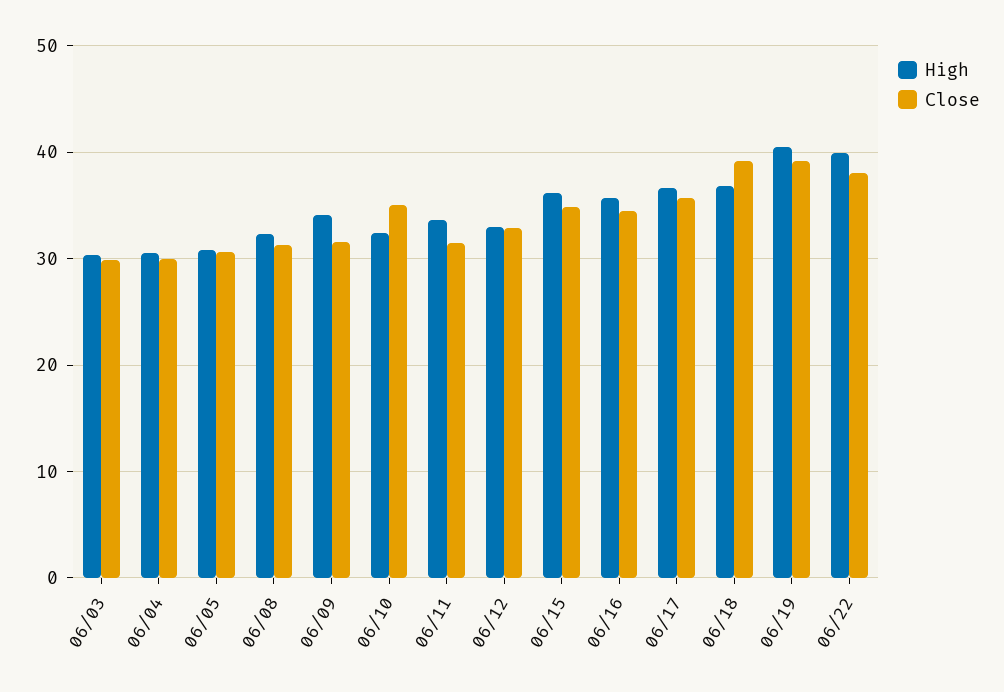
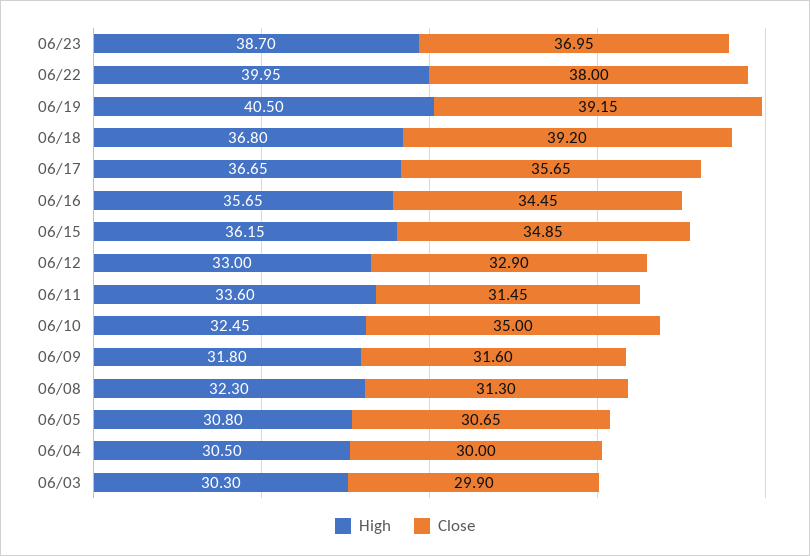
High, 06/09: 34 -> 31.8
High, 06/23: none -> 38.7
Close, 06/23: none -> 36.95

